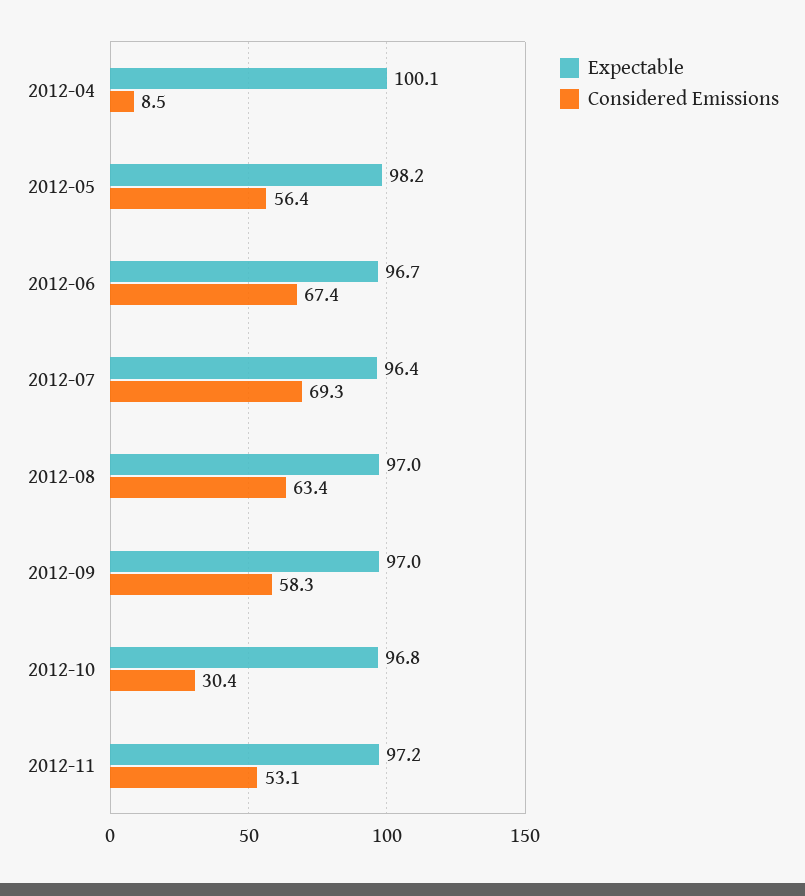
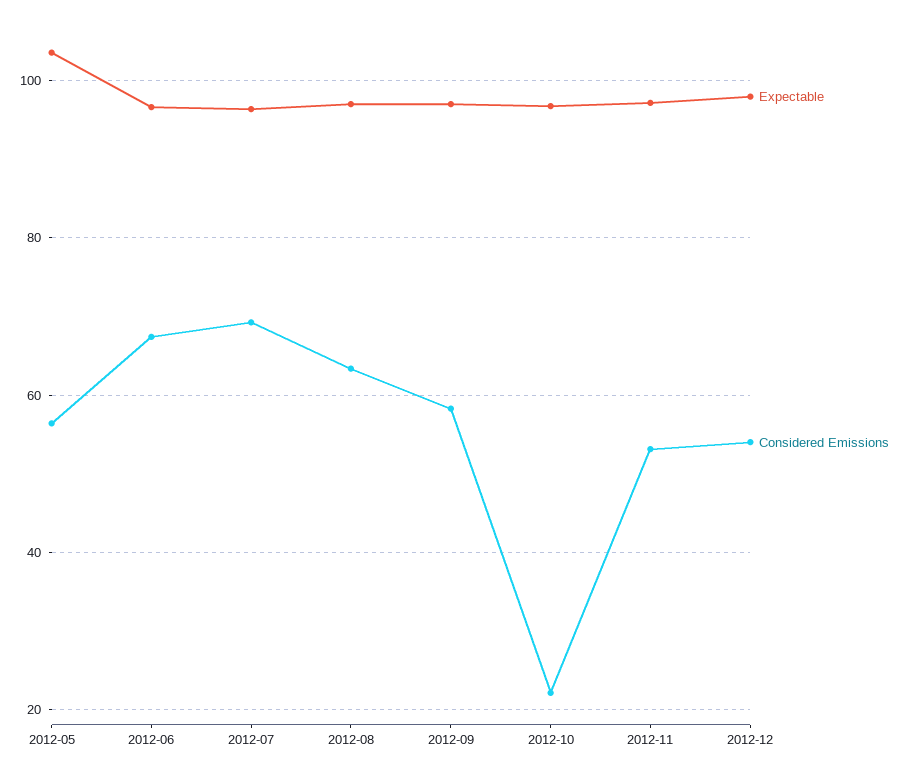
Expectable, 2012-04: 100.1 -> none
Considered Emissions, 2012-04: 8.5 -> none
Expectable, 2012-05: 98.2 -> 104
Considered Emissions, 2012-10: 30.4 -> 22
Expectable, 2012-12: none -> 98
Considered Emissions, 2012-12: none -> 54

